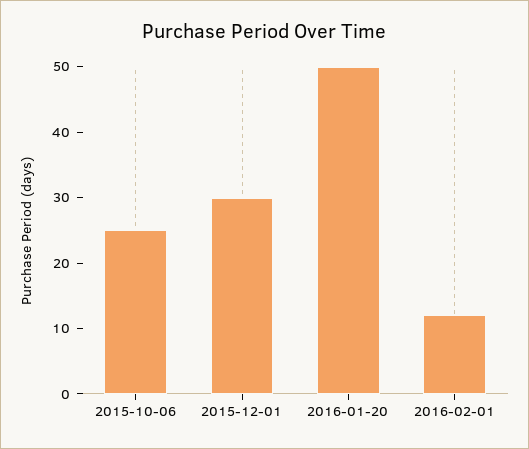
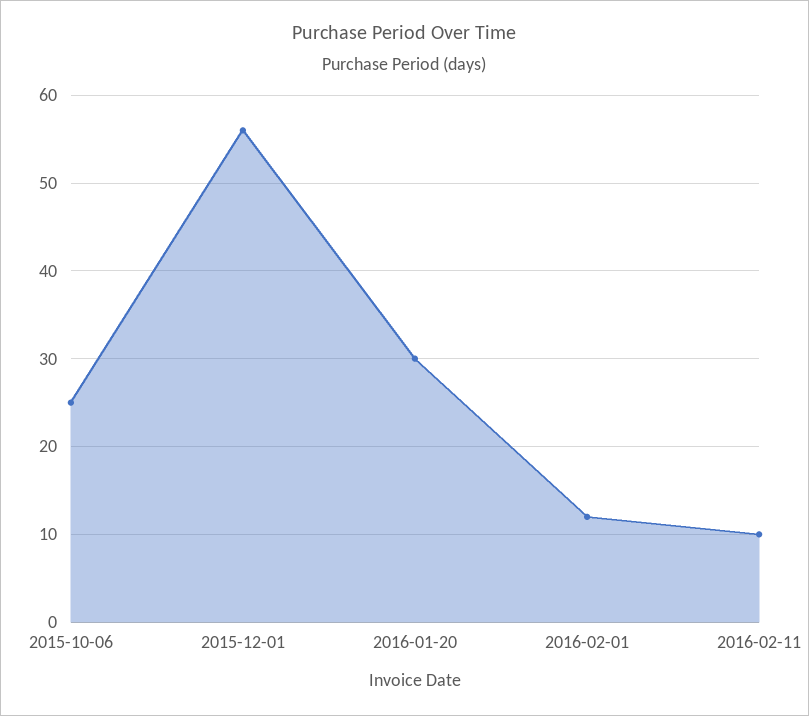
2015-12-01: 30 -> 56
2016-01-20: 50 -> 30
2016-02-11: none -> 10

